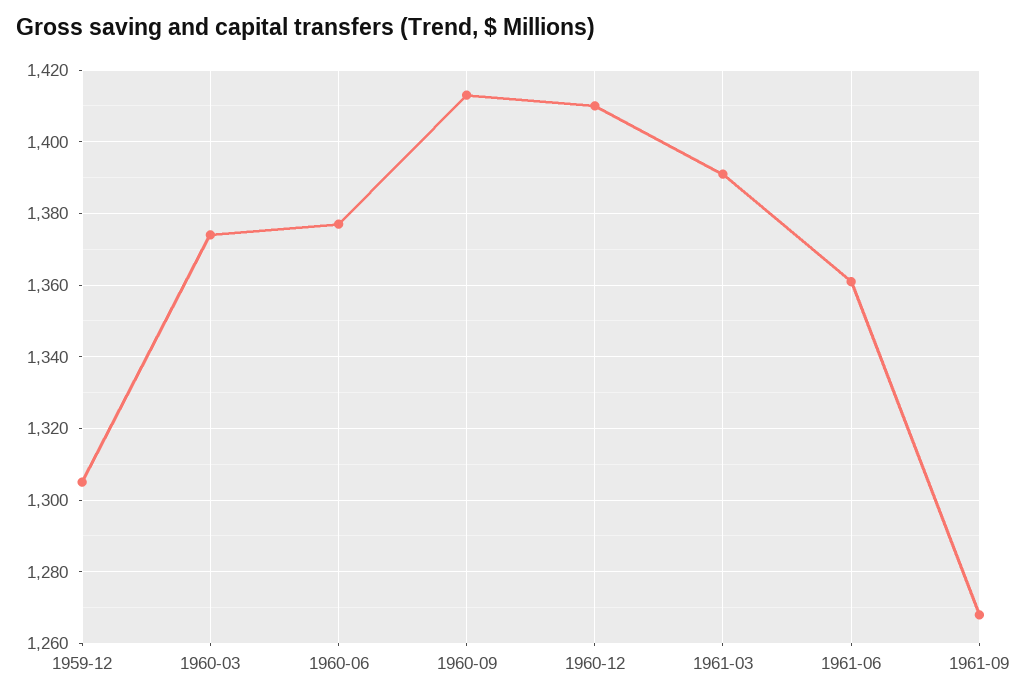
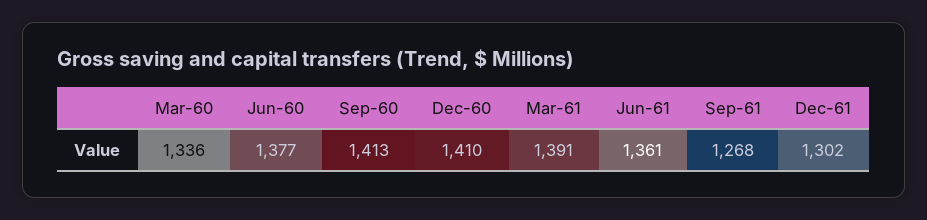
1959-12: 1305 -> none
1960-03: 1375 -> 1336
Dec-61: none -> 1302

